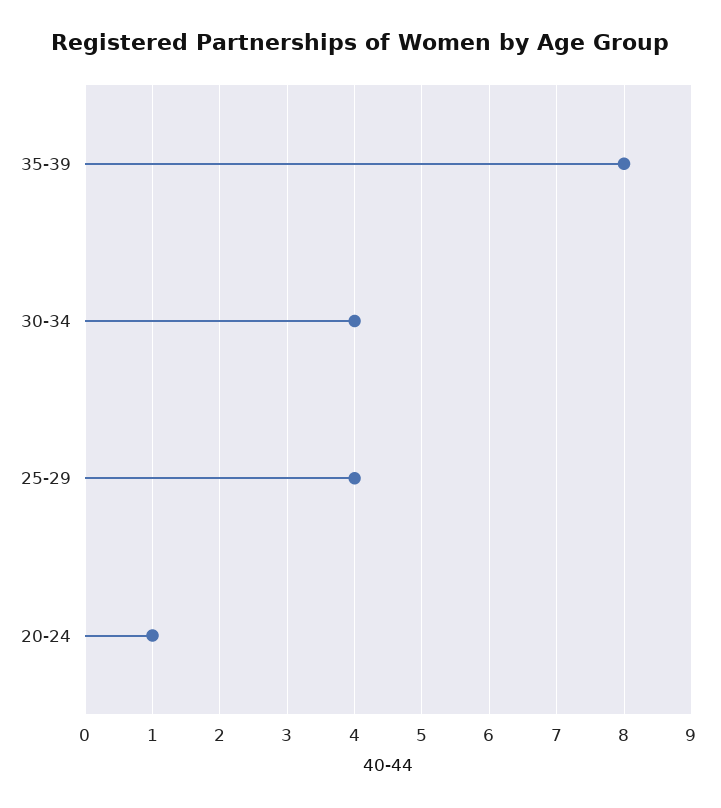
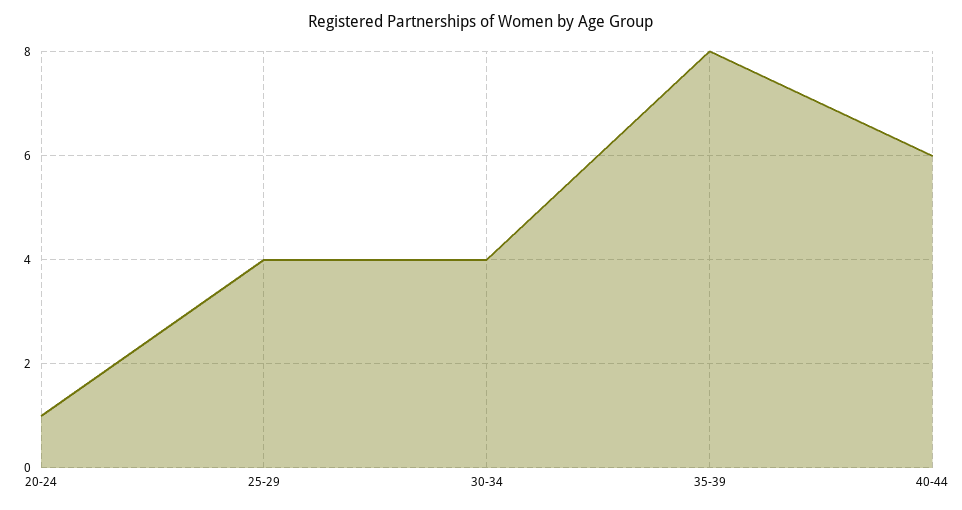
40-44: none -> 6

